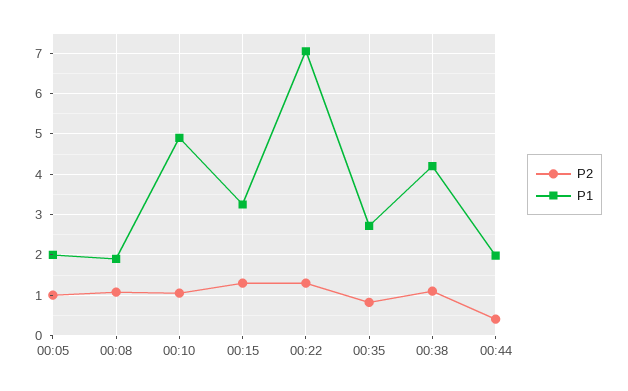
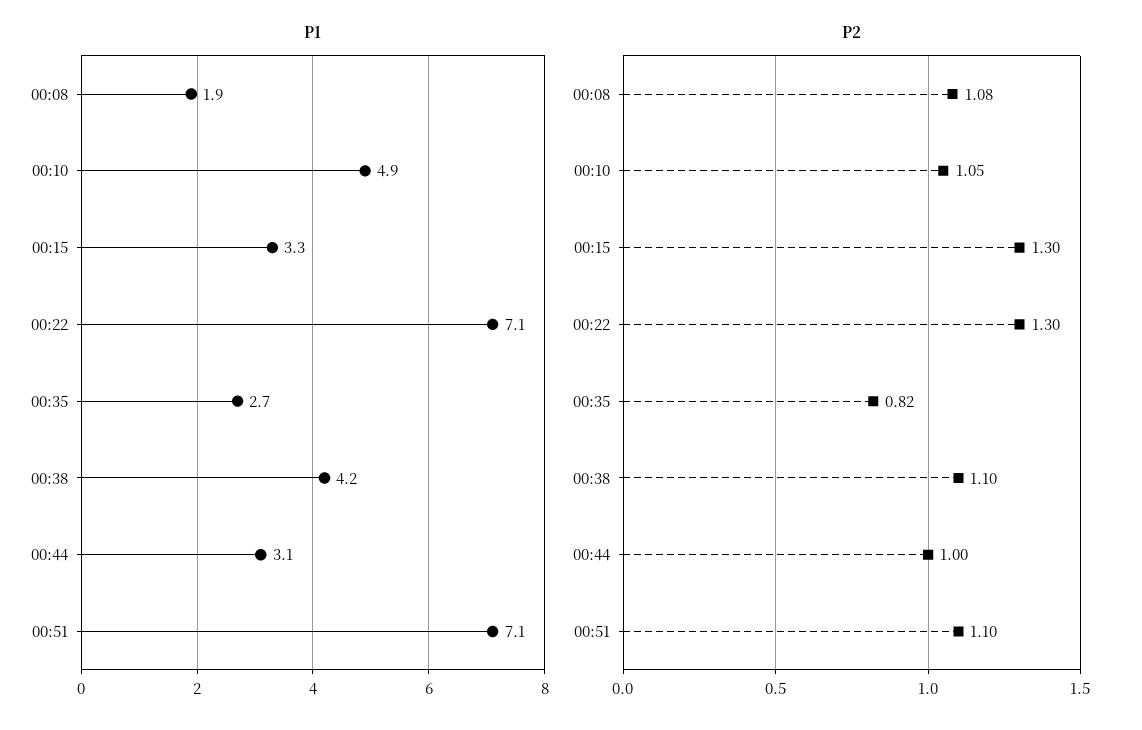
P2, 00:05: 1 -> none
P1, 00:05: 2 -> none
P2, 00:44: 0.4 -> 1
P1, 00:44: 2 -> 3.1
P1, 00:51: none -> 7.1
P2, 00:51: none -> 1.1

